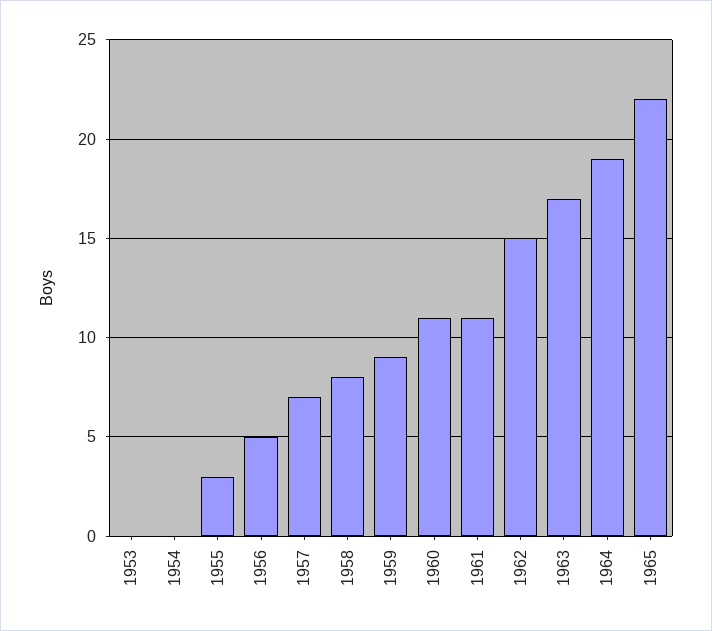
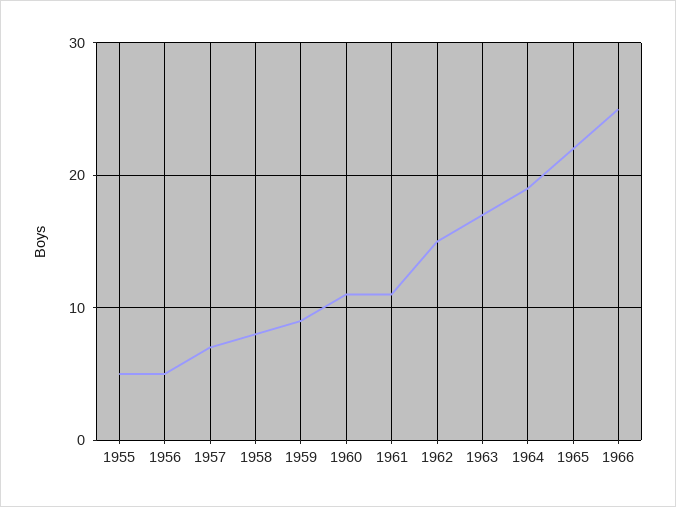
1953: 0 -> none
1954: 0 -> none
1955: 3 -> 5
1966: none -> 25

